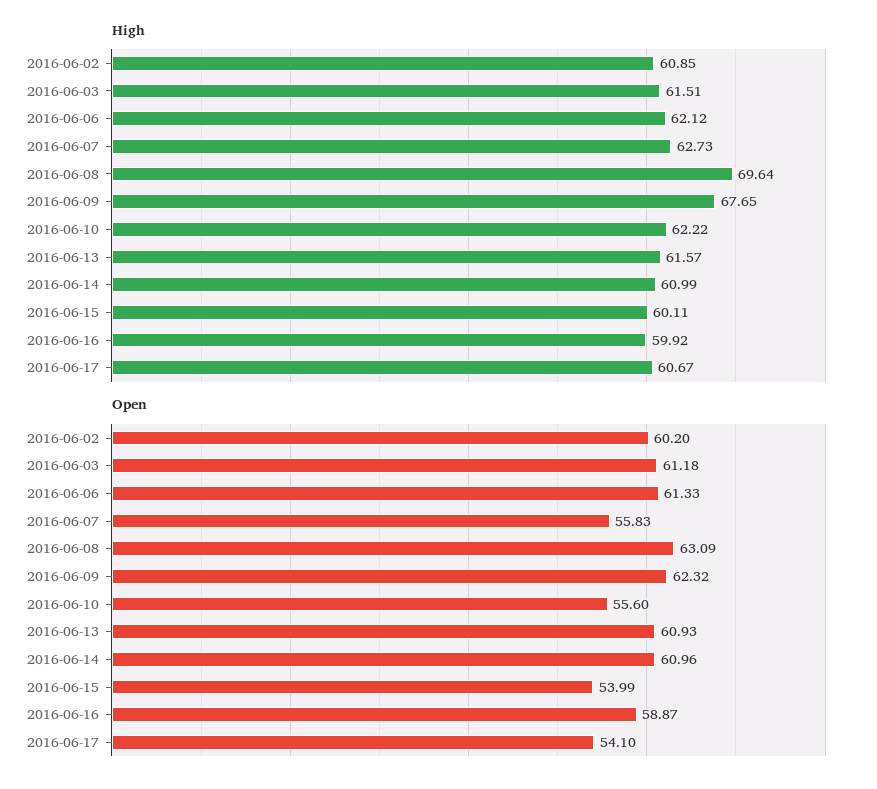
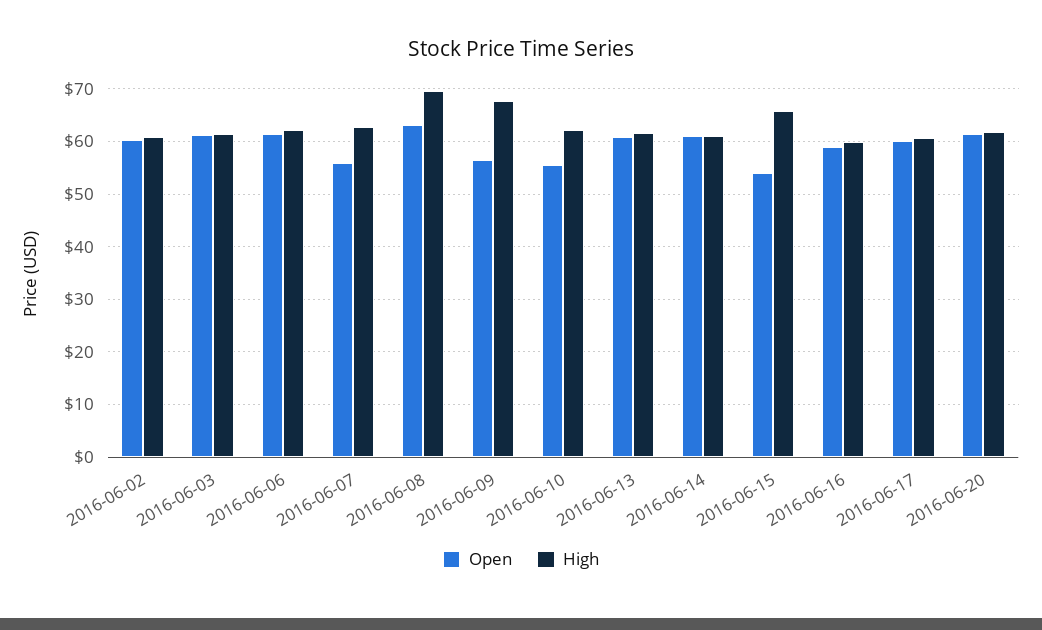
High, 2016-06-15: 60.11 -> 66
Open, 2016-06-09: 62.32 -> 56
Open, 2016-06-17: 54.1 -> 60
Open, 2016-06-20: none -> 62
High, 2016-06-20: none -> 62

